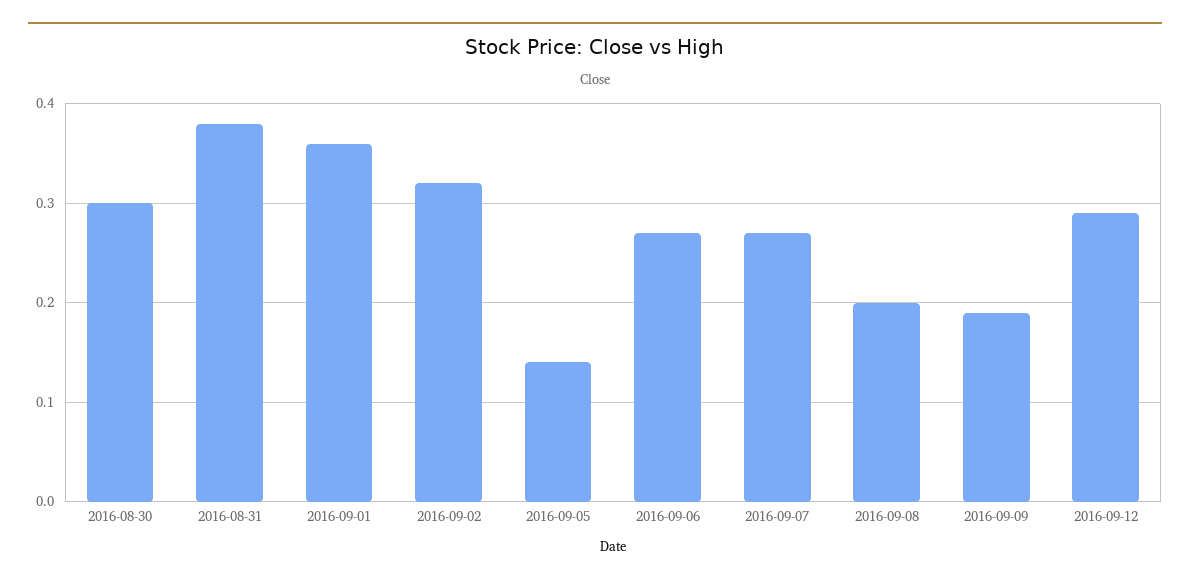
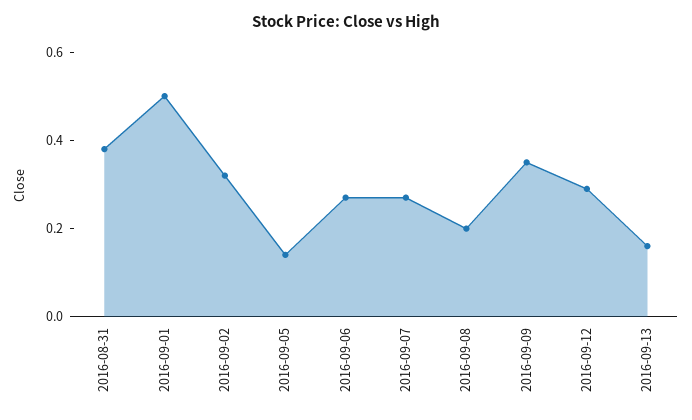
2016-08-30: 0.3 -> none
2016-09-01: 0.36 -> 0.5
2016-09-09: 0.19 -> 0.35
2016-09-13: none -> 0.15

